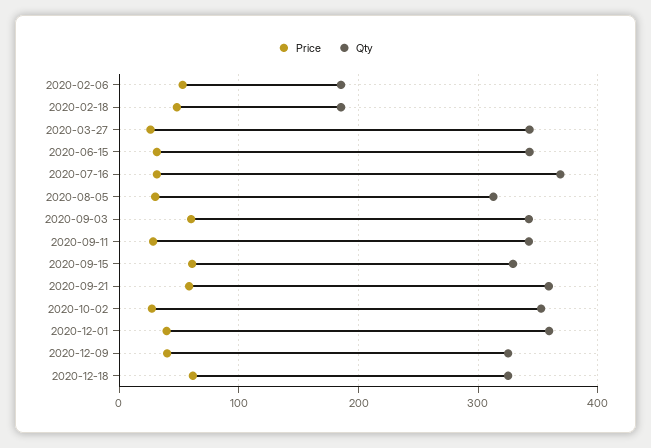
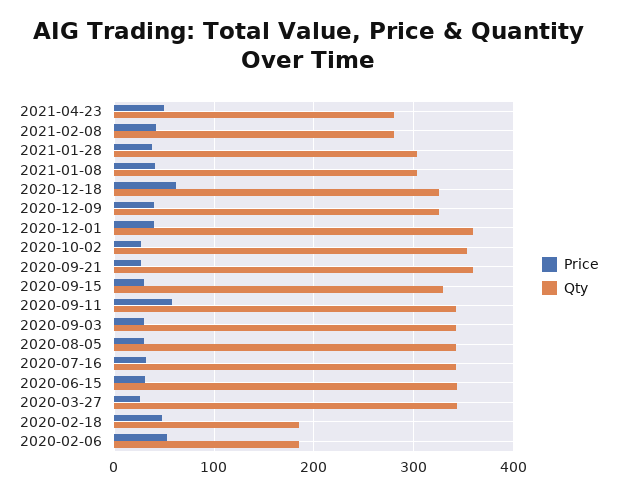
Qty, 2020-07-16: 370 -> 340
Qty, 2020-08-05: 310 -> 340
Price, 2020-09-03: 60 -> 30
Price, 2020-09-11: 30 -> 60
Price, 2020-09-15: 60 -> 30
Price, 2020-09-21: 60 -> 30
Price, 2021-04-23: none -> 50
Qty, 2021-04-23: none -> 280
Price, 2021-02-08: none -> 40
Qty, 2021-02-08: none -> 280
Price, 2021-01-28: none -> 40
Qty, 2021-01-28: none -> 300
Price, 2021-01-08: none -> 40
Qty, 2021-01-08: none -> 300

